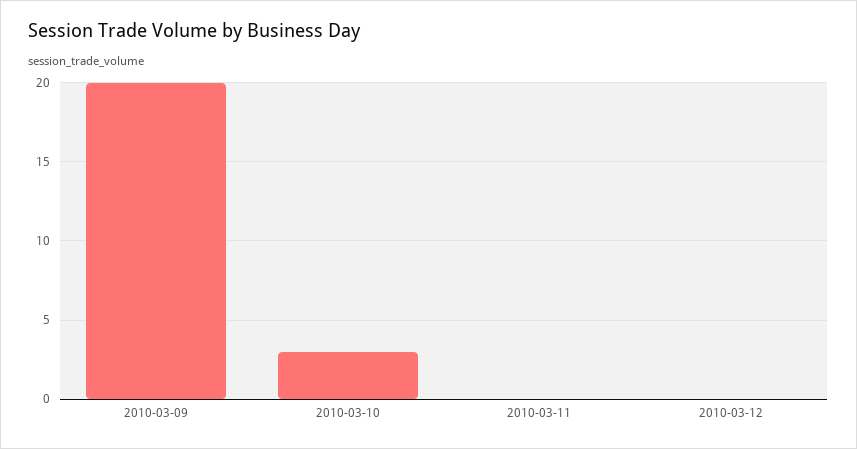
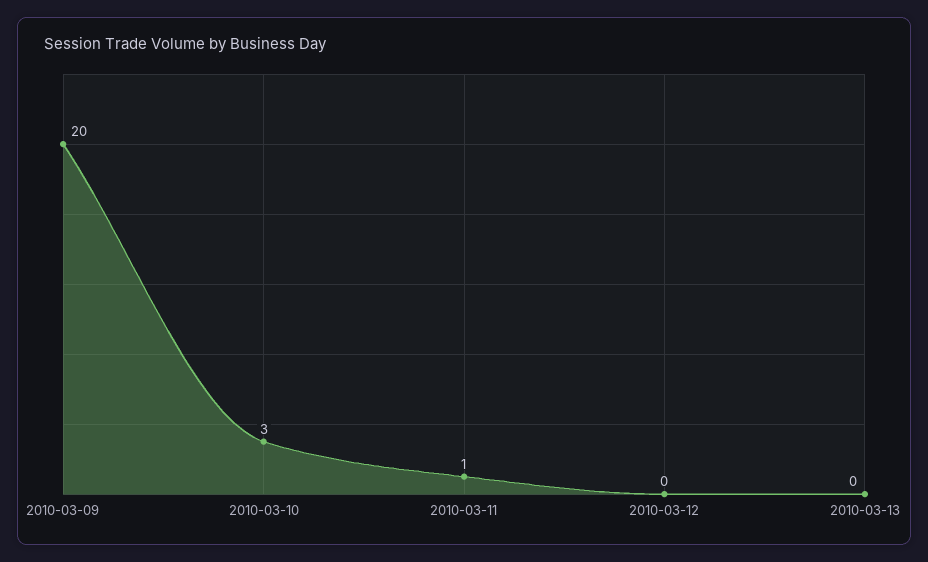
2010-03-11: 0 -> 1
2010-03-13: none -> 0

